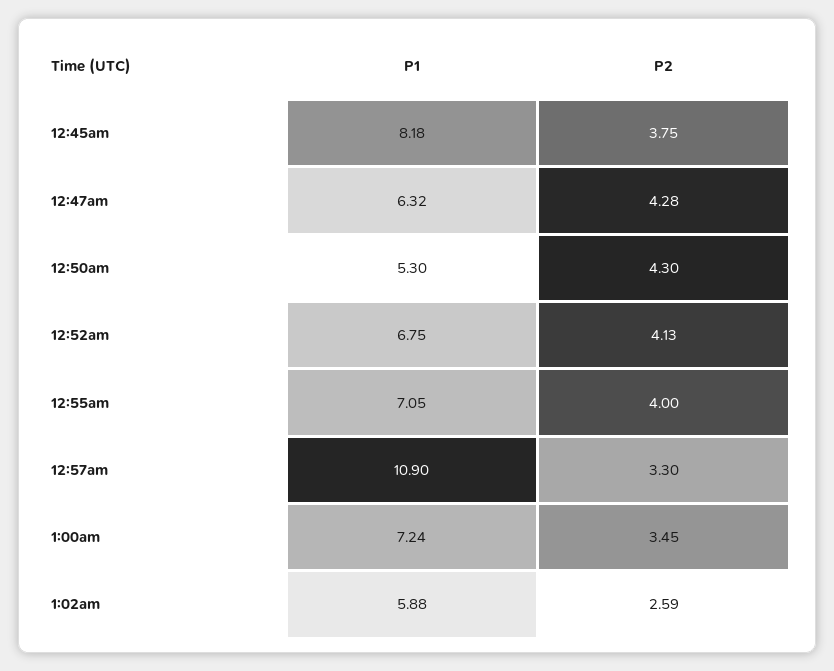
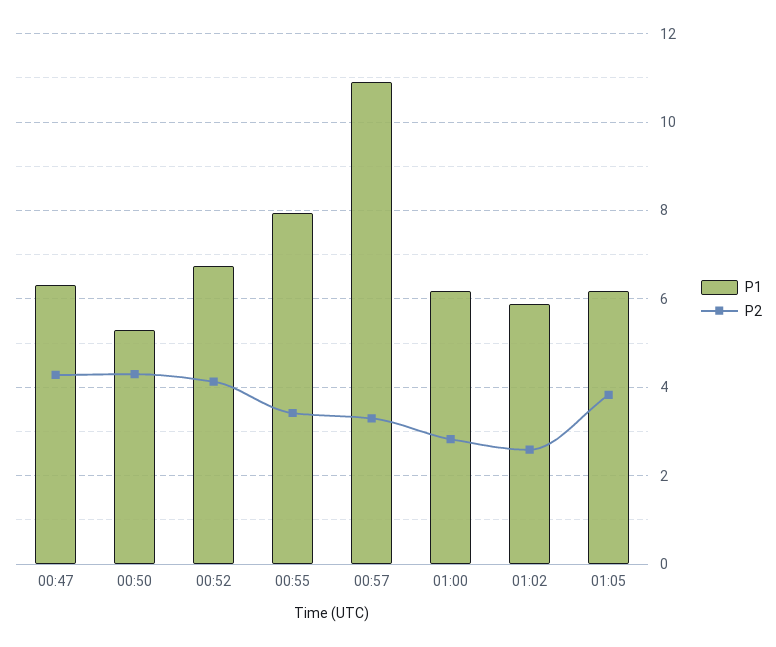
P1, 12:45am: 8.18 -> none
P2, 12:45am: 3.75 -> none
P1, 12:55am: 7.05 -> 8
P2, 12:55am: 4 -> 3.4
P1, 1:00am: 7.24 -> 6.2
P2, 1:00am: 3.45 -> 2.8
P1, 01:05: none -> 6.2
P2, 01:05: none -> 3.8

